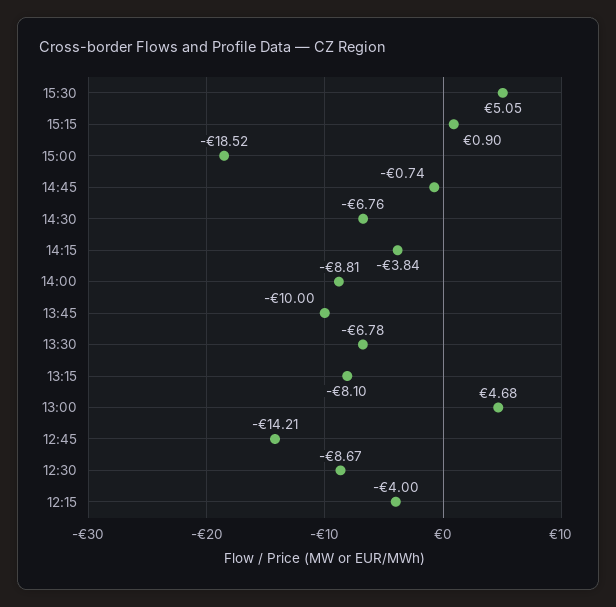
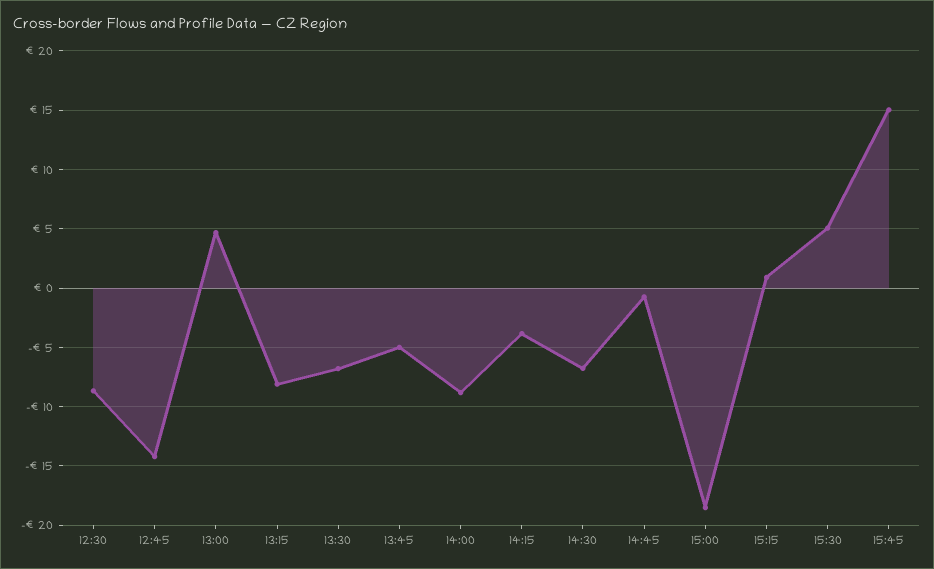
13:45: -10 -> -5
12:15: -4 -> none
15:45: none -> 15

